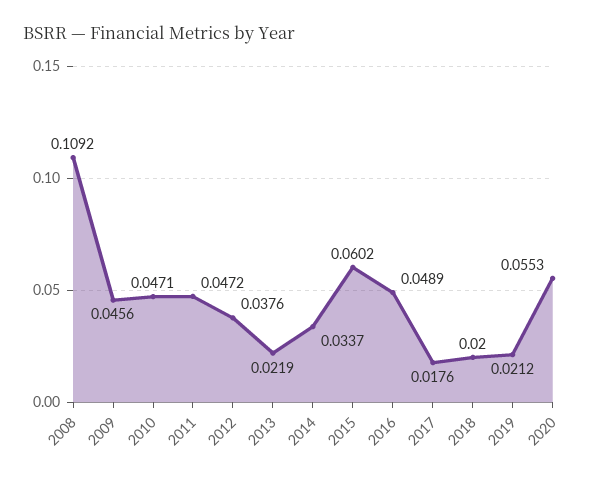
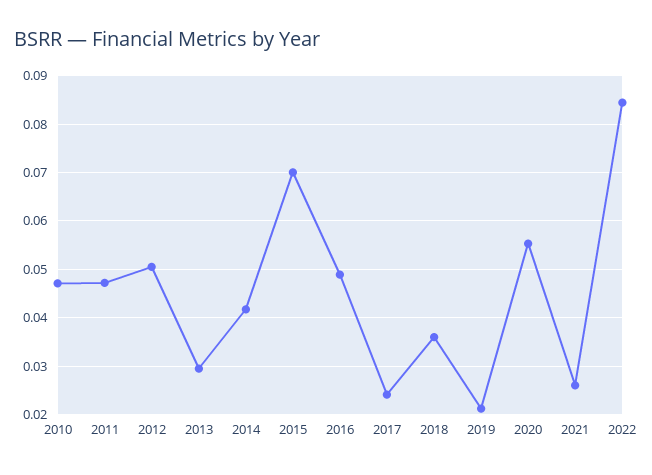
2008: 0.1092 -> none
2009: 0.0456 -> none
2012: 0.0376 -> 0.05
2013: 0.0219 -> 0.03
2014: 0.0337 -> 0.042
2015: 0.0602 -> 0.07
2017: 0.0176 -> 0.024
2018: 0.02 -> 0.036
2021: none -> 0.026
2022: none -> 0.084

